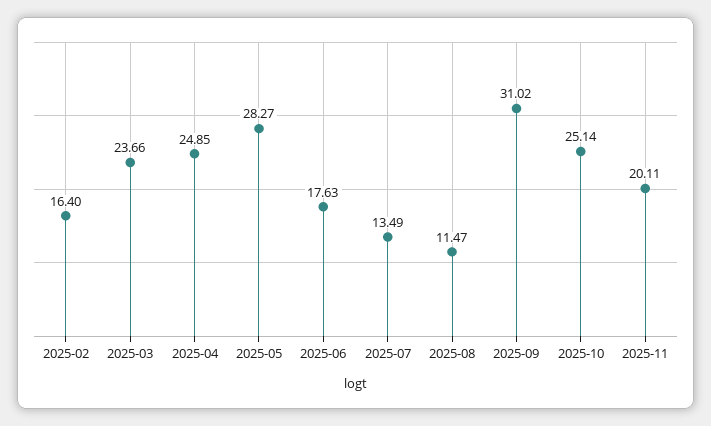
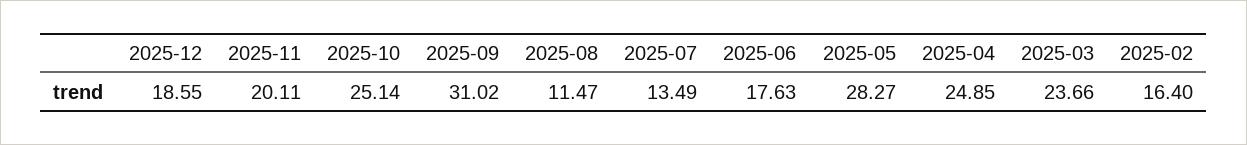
2025-12: none -> 18.55

